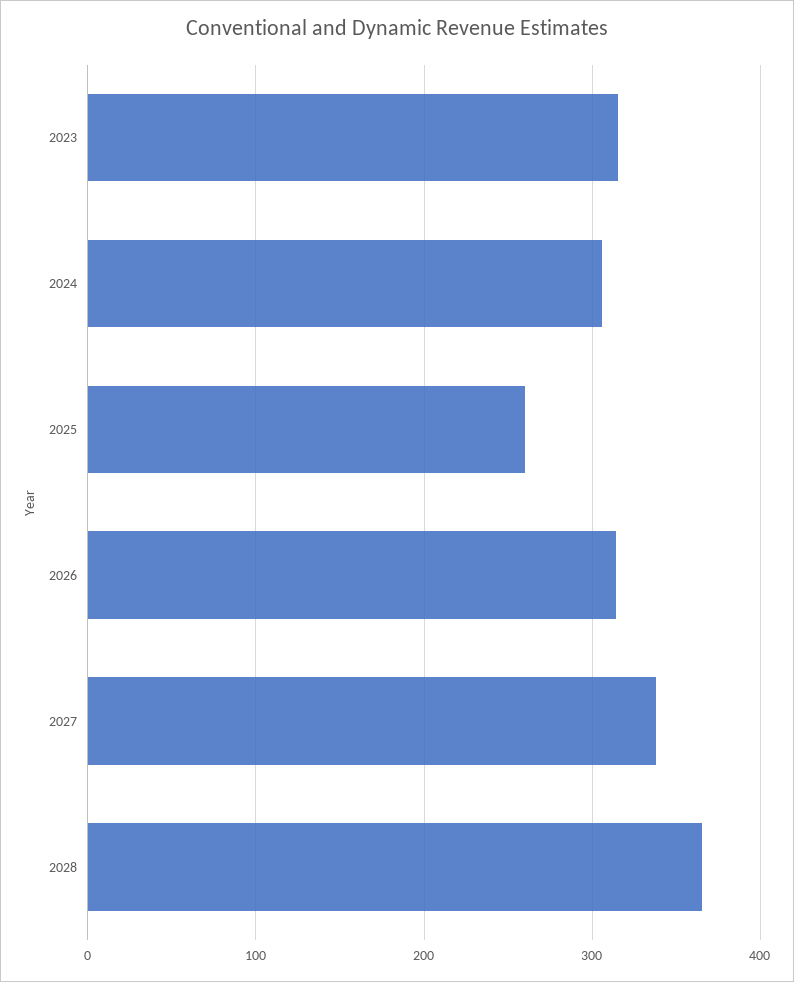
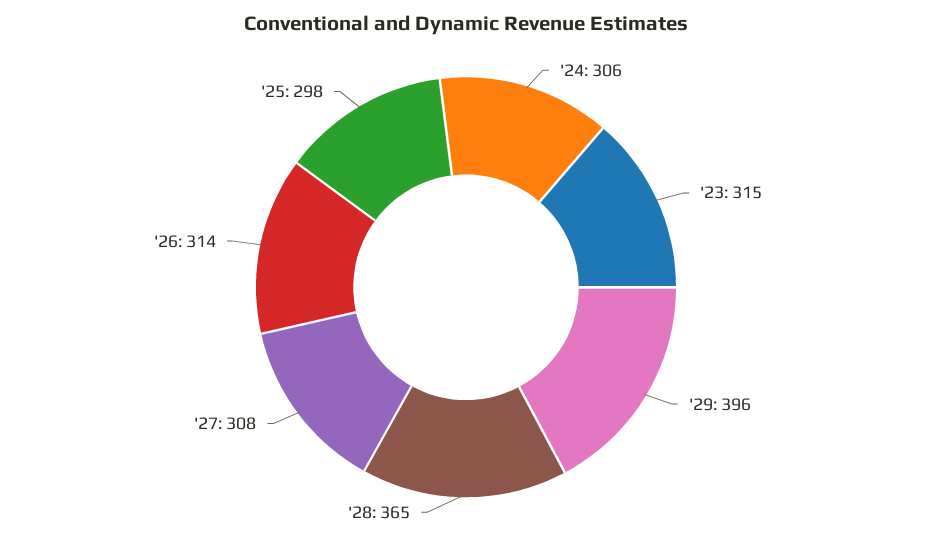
2025: 260 -> 298
2027: 340 -> 308
'29: none -> 396

